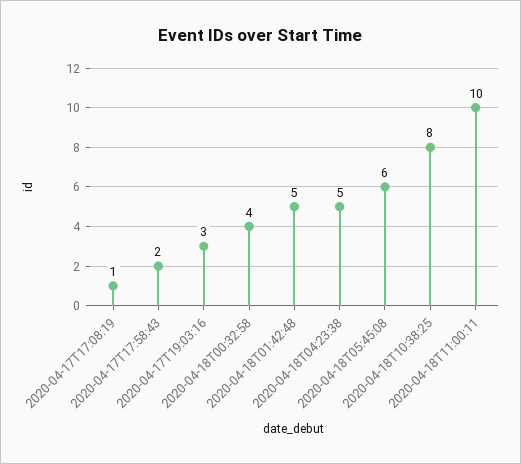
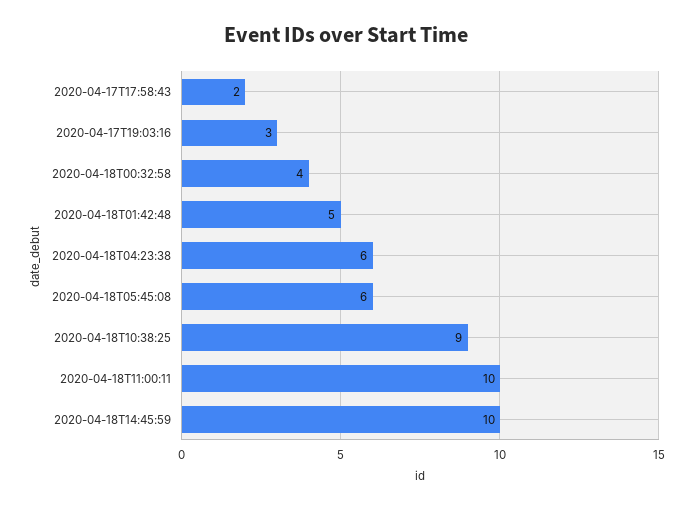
2020-04-17T17:08:19: 1 -> none
2020-04-18T04:23:38: 5 -> 6
2020-04-18T10:38:25: 8 -> 9
2020-04-18T14:45:59: none -> 10

